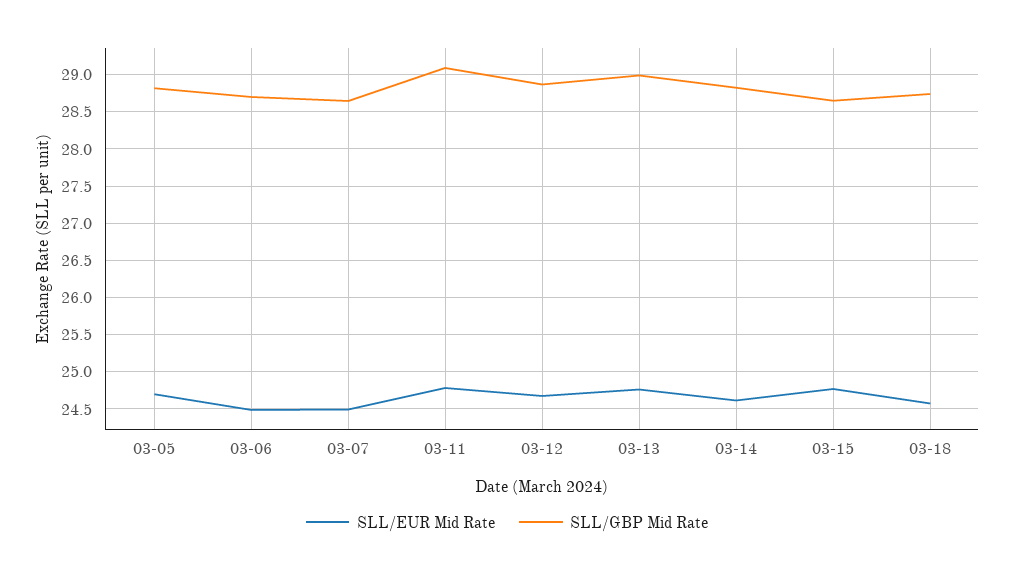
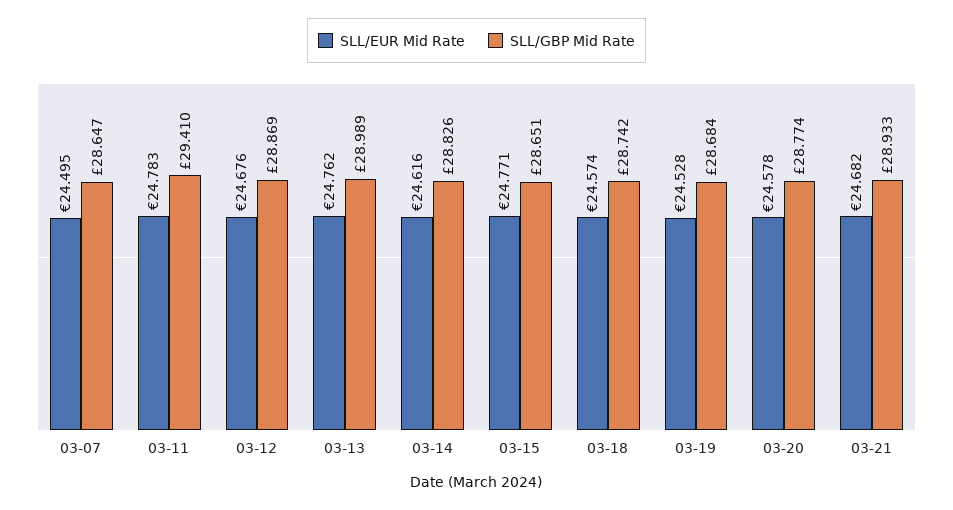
SLL/EUR Mid Rate, 03-05: 24.7 -> none
SLL/GBP Mid Rate, 03-05: 28.8 -> none
SLL/EUR Mid Rate, 03-06: 24.5 -> none
SLL/GBP Mid Rate, 03-06: 28.7 -> none
SLL/GBP Mid Rate, 03-11: 29.1 -> 29.41
SLL/EUR Mid Rate, 03-19: none -> 24.528
SLL/GBP Mid Rate, 03-19: none -> 28.684
SLL/EUR Mid Rate, 03-20: none -> 24.578
SLL/GBP Mid Rate, 03-20: none -> 28.774
SLL/EUR Mid Rate, 03-21: none -> 24.682
SLL/GBP Mid Rate, 03-21: none -> 28.933

